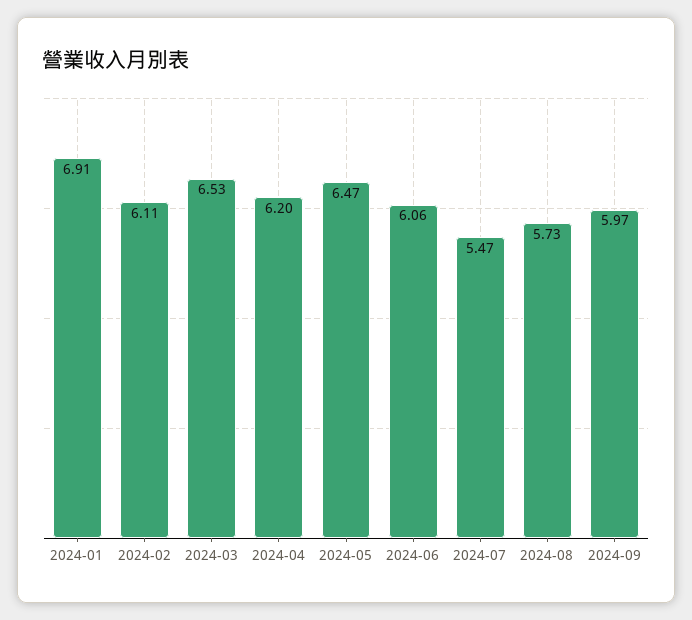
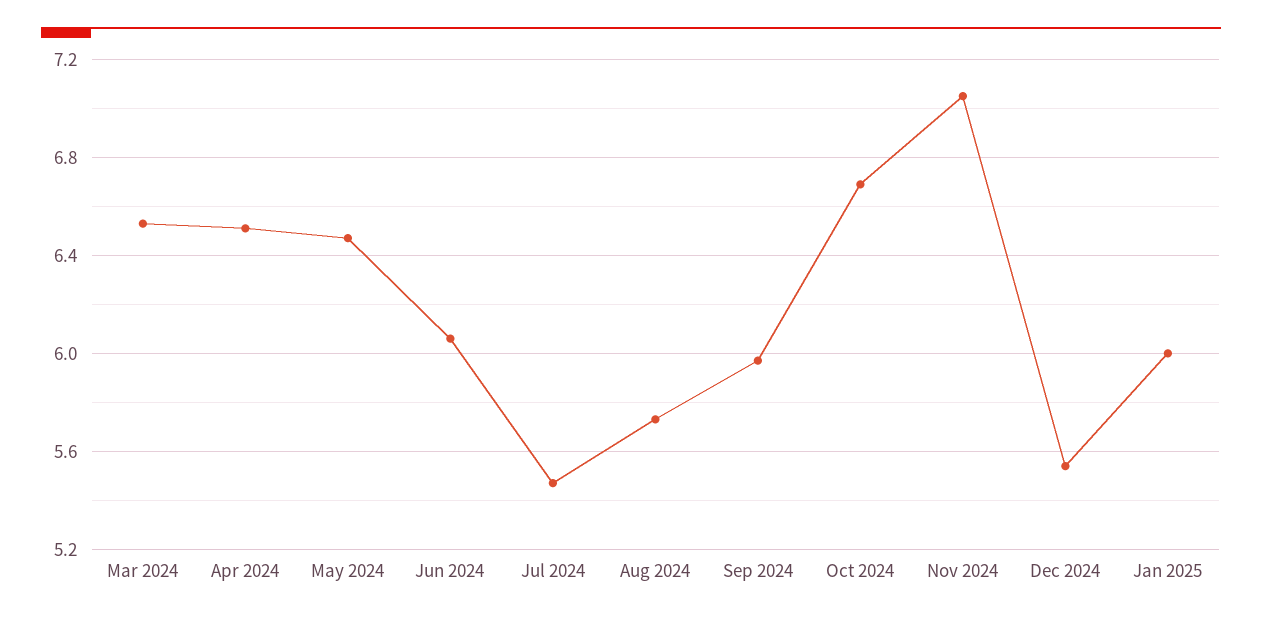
2024-01: 6.91 -> none
2024-02: 6.11 -> none
2024-04: 6.2 -> 6.5
Oct 2024: none -> 6.7
Nov 2024: none -> 7.05
Dec 2024: none -> 5.55
Jan 2025: none -> 6

